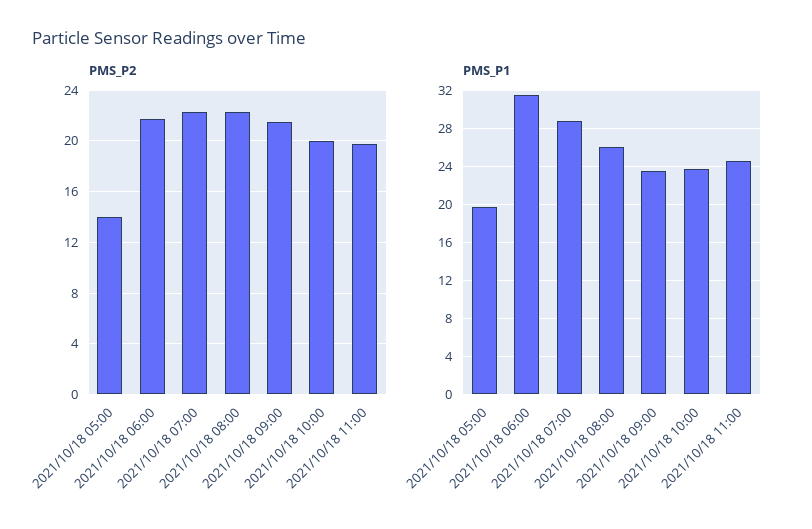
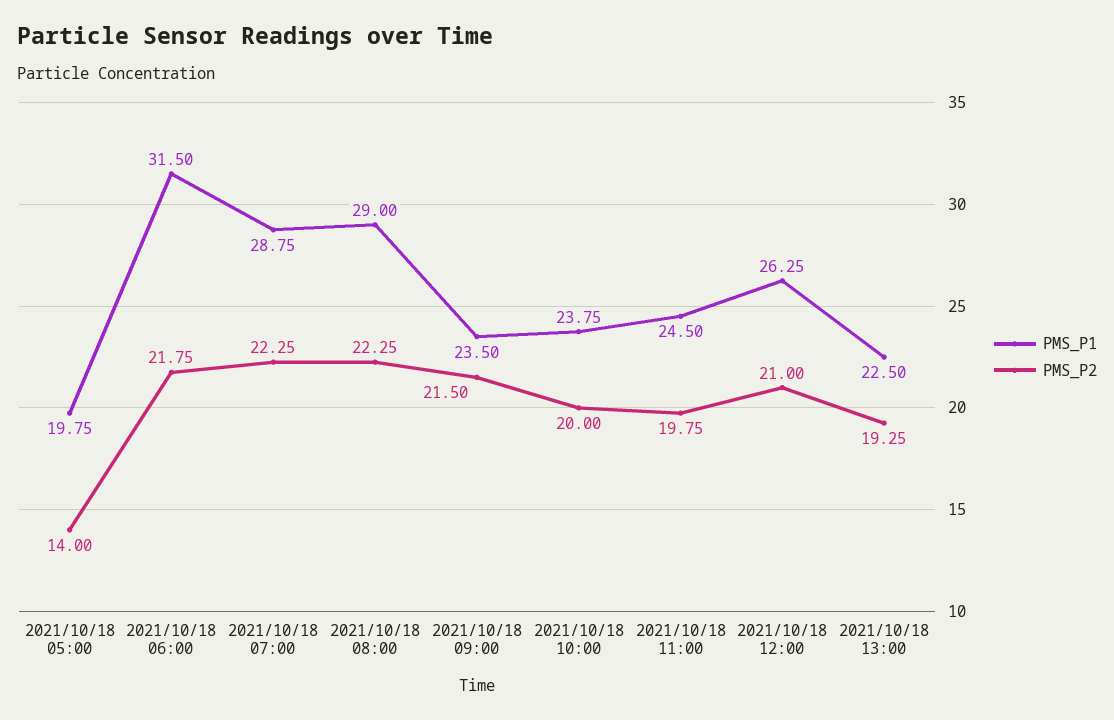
PMS_P1, 2021/10/18 08:00: 26 -> 29
PMS_P1, 2021/10/18 12:00: none -> 26.25
PMS_P2, 2021/10/18 12:00: none -> 21
PMS_P1, 2021/10/18 13:00: none -> 22.5
PMS_P2, 2021/10/18 13:00: none -> 19.25

